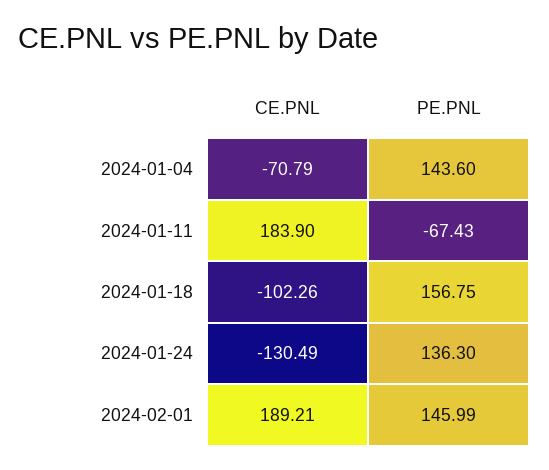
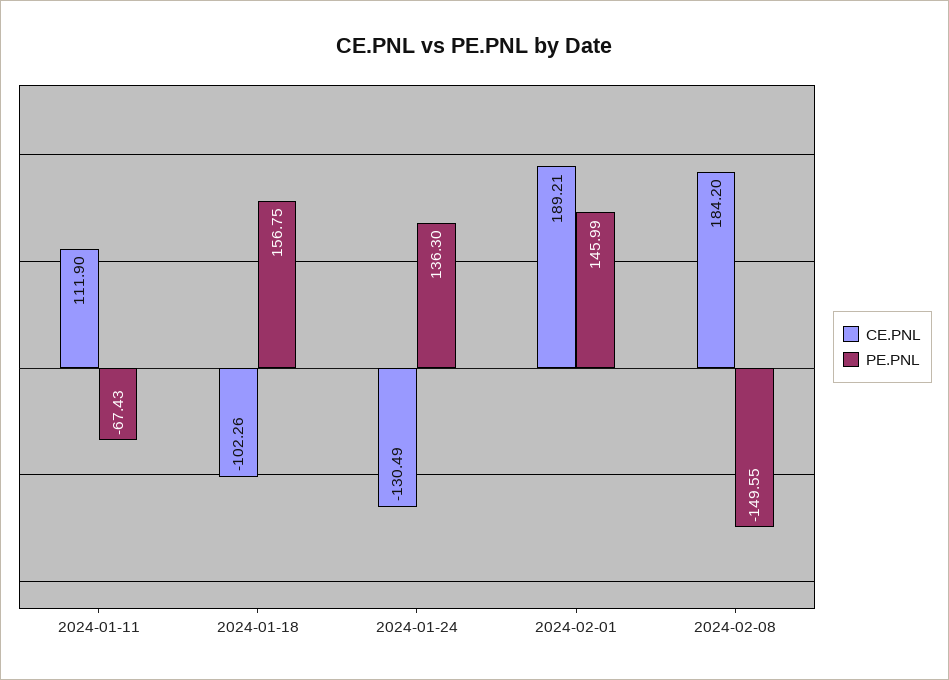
CE.PNL, 2024-01-04: -70.79 -> none
PE.PNL, 2024-01-04: 143.6 -> none
CE.PNL, 2024-01-11: 183.9 -> 111.9
CE.PNL, 2024-02-08: none -> 184.2
PE.PNL, 2024-02-08: none -> -149.55

